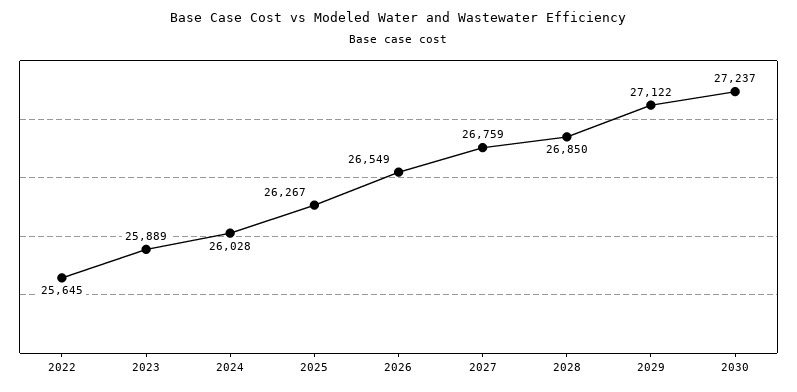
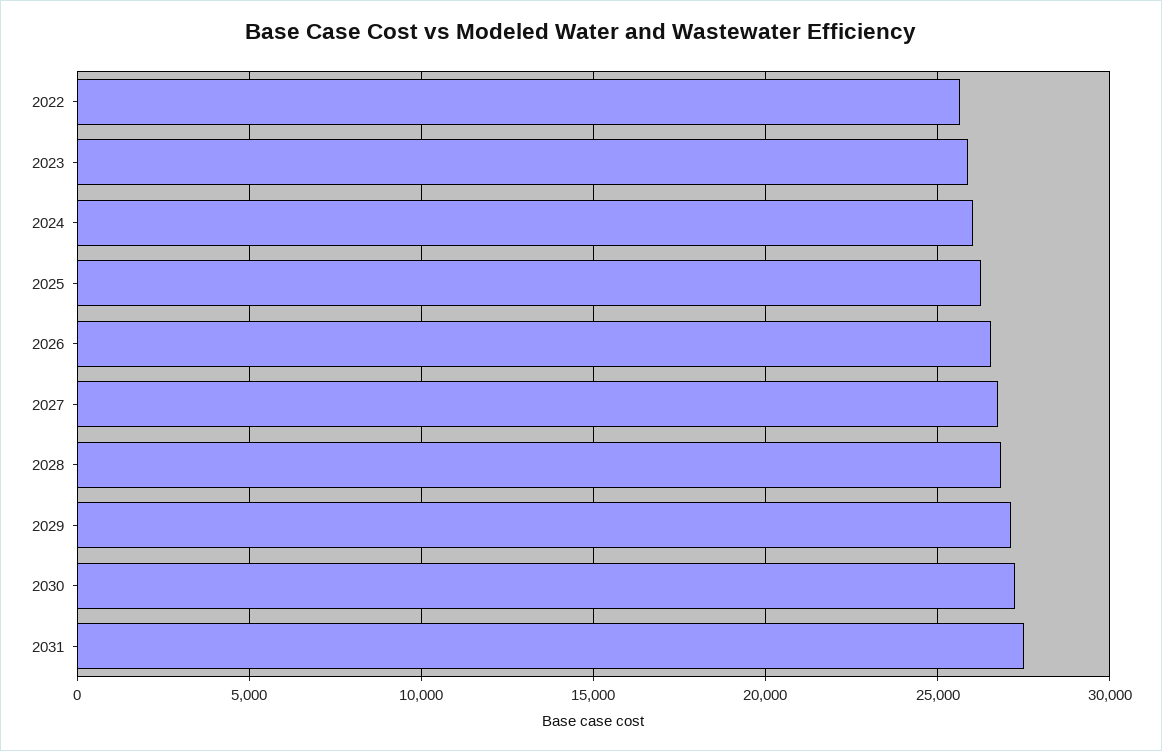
2031: none -> 27500

